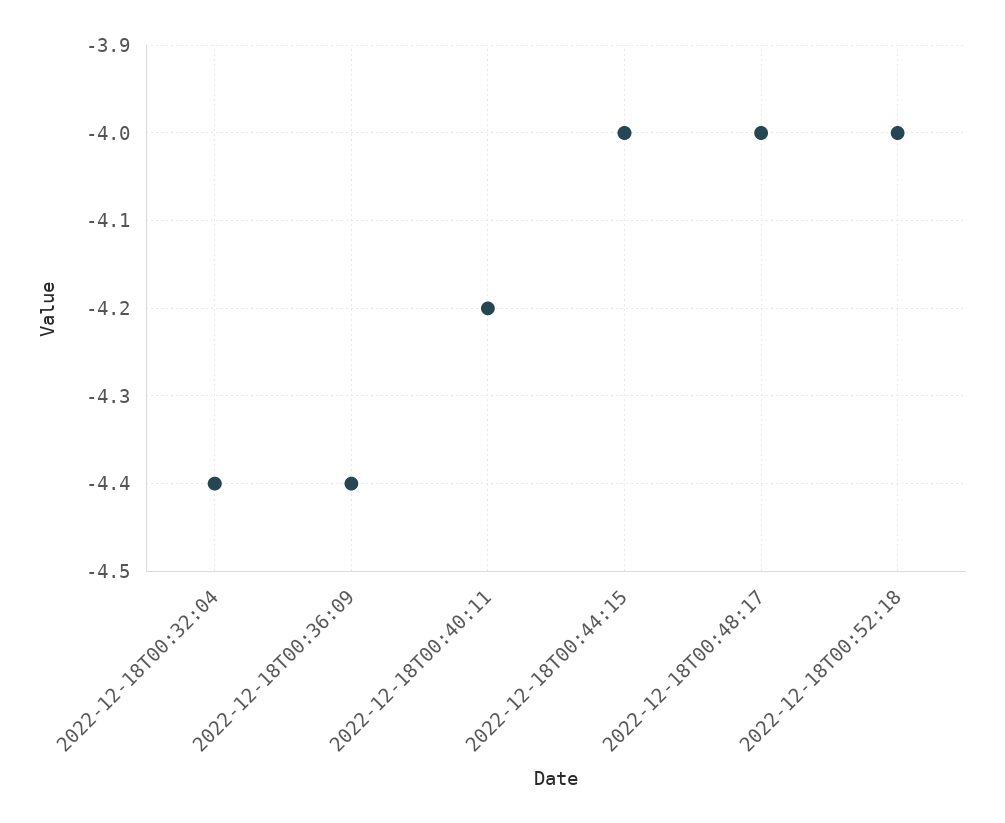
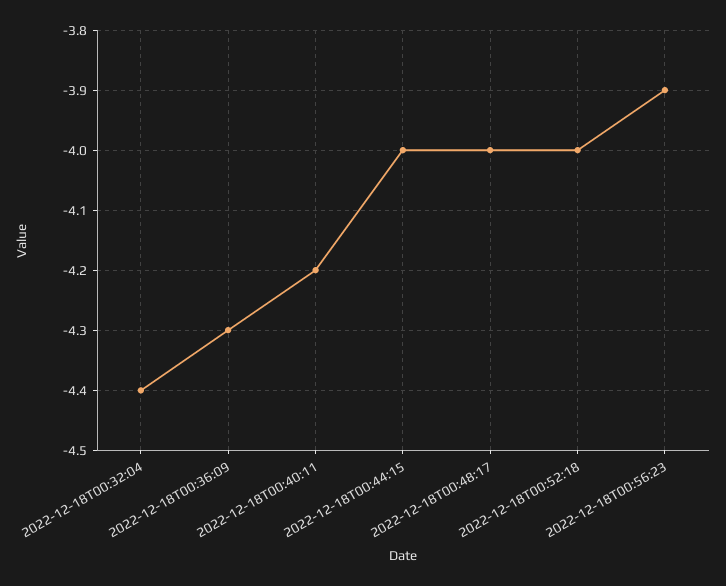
2022-12-18T00:36:09: -4.4 -> -4.3
2022-12-18T00:56:23: none -> -3.9

